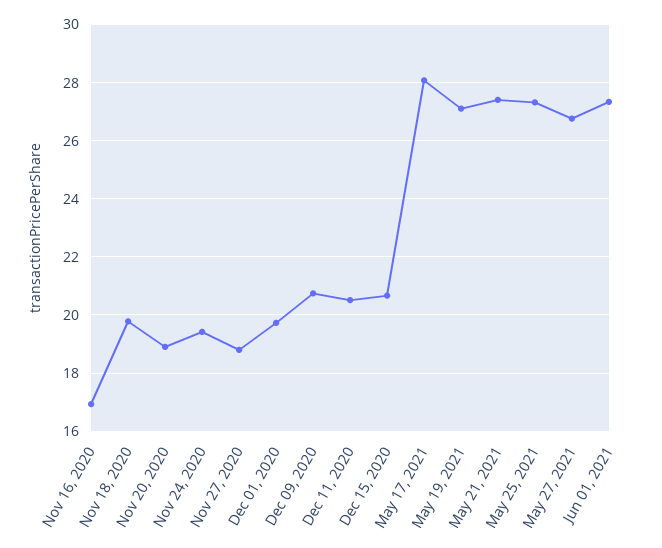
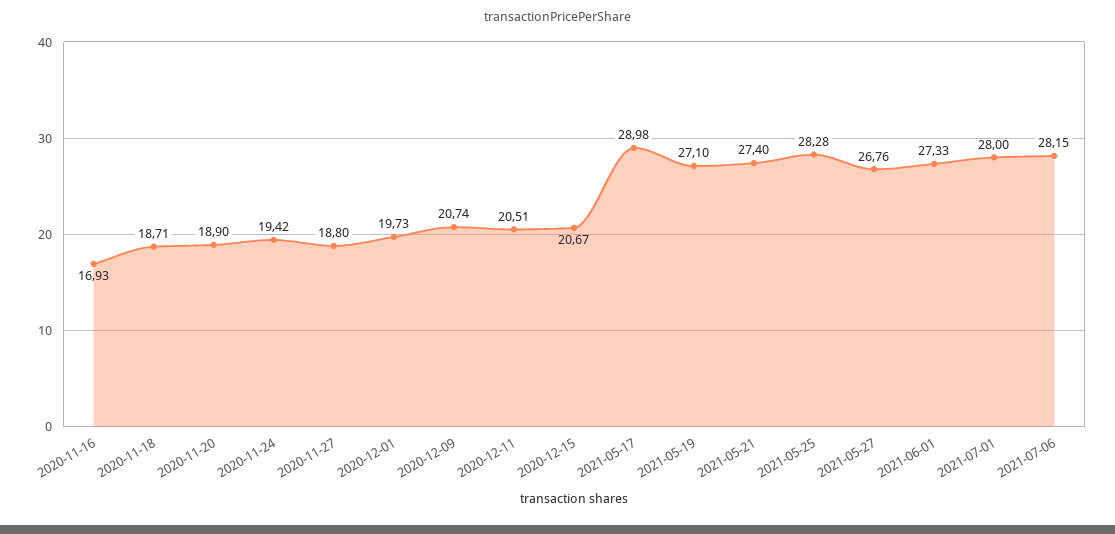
Nov 18, 2020: 19.75 -> 18.71
May 17, 2021: 28 -> 28.98
May 25, 2021: 27.25 -> 28.28
2021-07-01: none -> 28
2021-07-06: none -> 28.15

